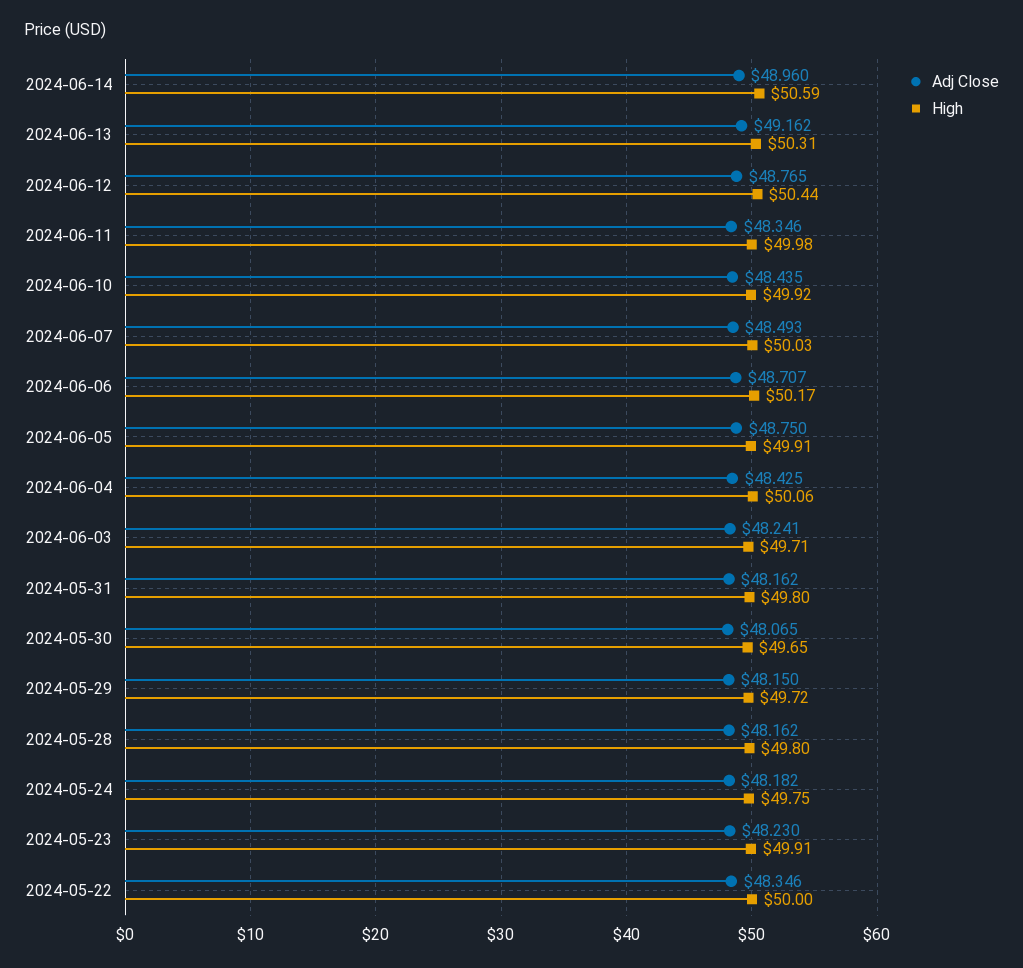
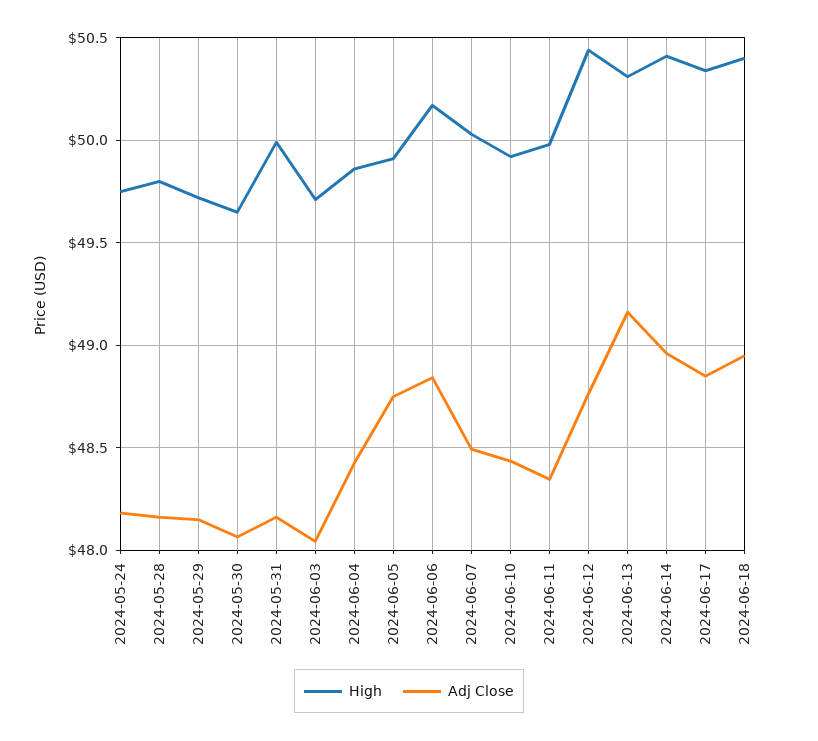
High, 2024-06-14: 50.59 -> 50.4
Adj Close, 2024-06-06: 48.707 -> 48.85
High, 2024-06-04: 50.06 -> 49.85
Adj Close, 2024-06-03: 48.241 -> 48.05
High, 2024-05-31: 49.8 -> 50
Adj Close, 2024-05-23: 48.23 -> none
High, 2024-05-23: 49.91 -> none
Adj Close, 2024-05-22: 48.346 -> none
High, 2024-05-22: 50 -> none
High, 2024-06-17: none -> 50.35
Adj Close, 2024-06-17: none -> 48.85
High, 2024-06-18: none -> 50.4
Adj Close, 2024-06-18: none -> 48.95

